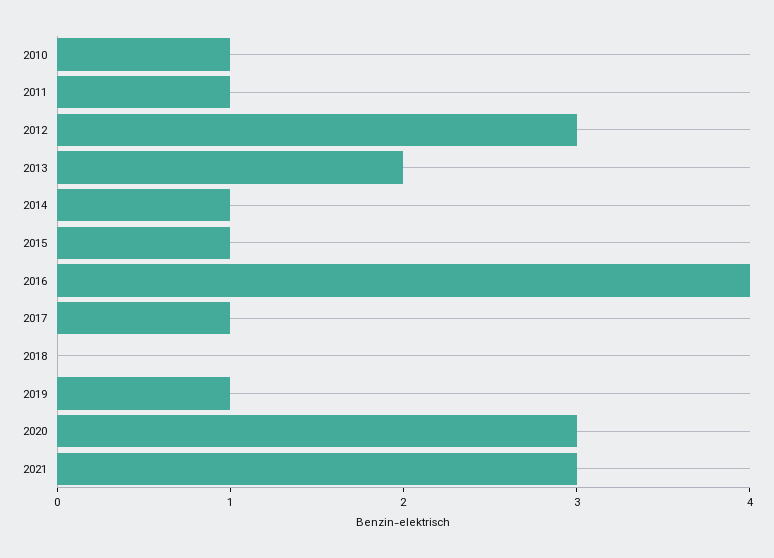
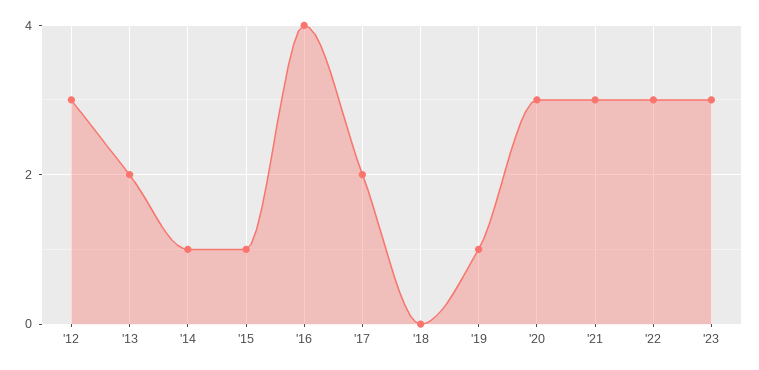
2010: 1 -> none
2011: 1 -> none
2017: 1 -> 2
'22: none -> 3
'23: none -> 3

